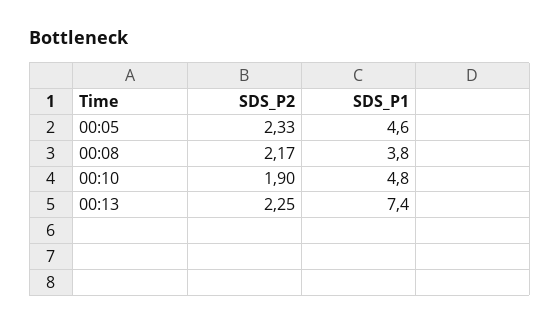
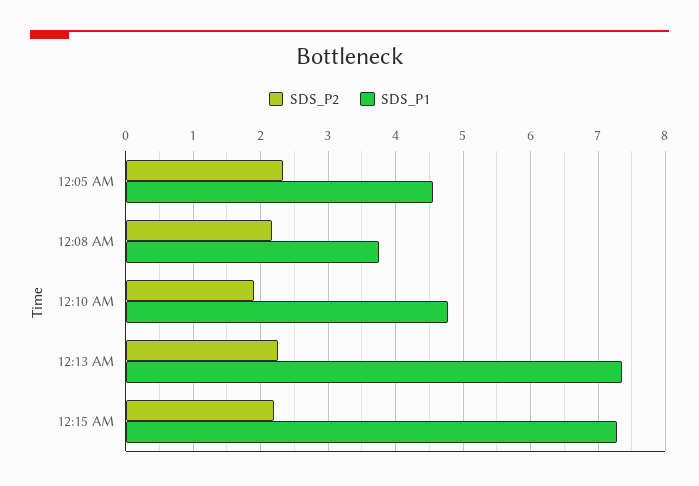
SDS_P2, 12:15 AM: none -> 2.2
SDS_P1, 12:15 AM: none -> 7.3

